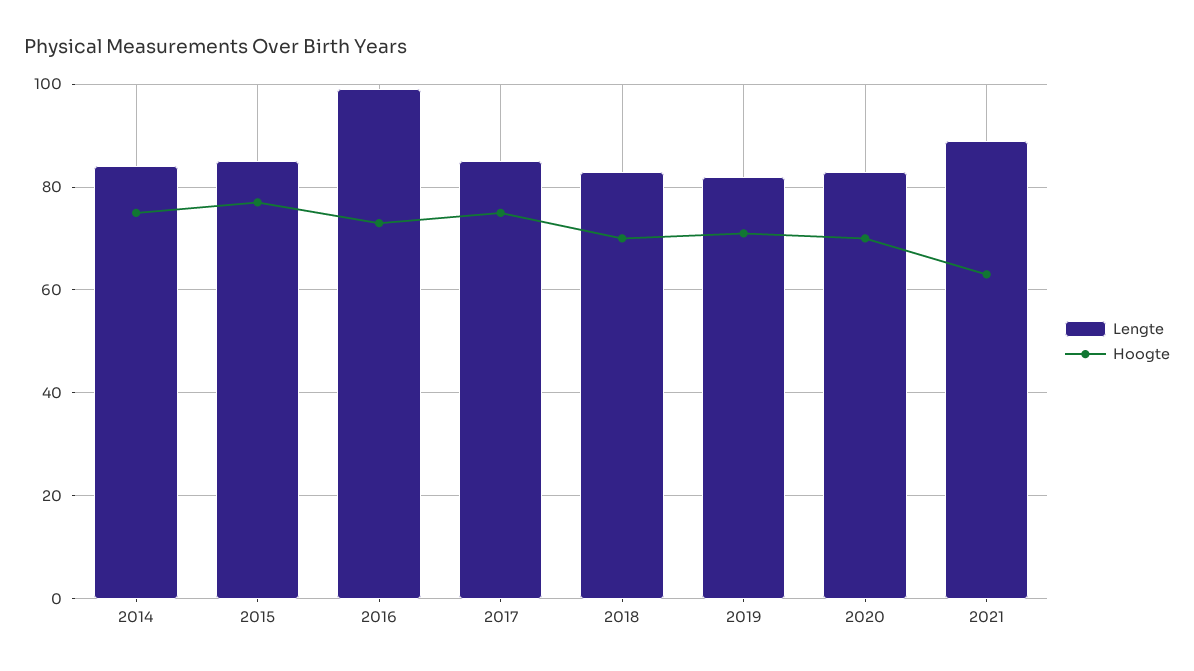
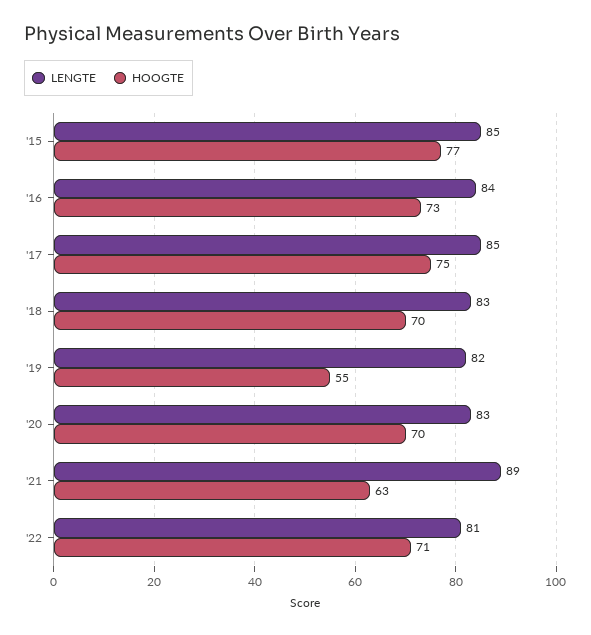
Lengte, 2014: 85 -> none
Hoogte, 2014: 75 -> none
Lengte, 2016: 100 -> 84
Hoogte, 2019: 70 -> 55
Lengte, '22: none -> 81
Hoogte, '22: none -> 71

